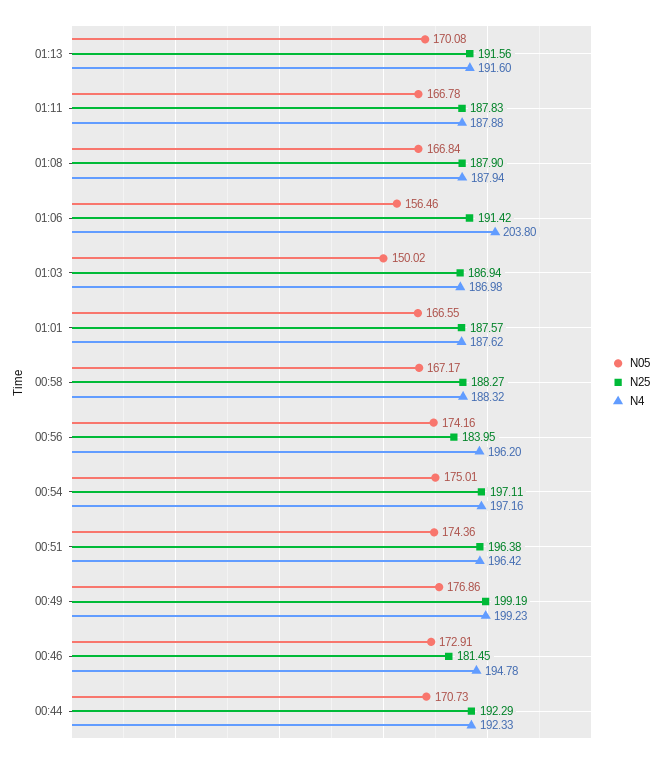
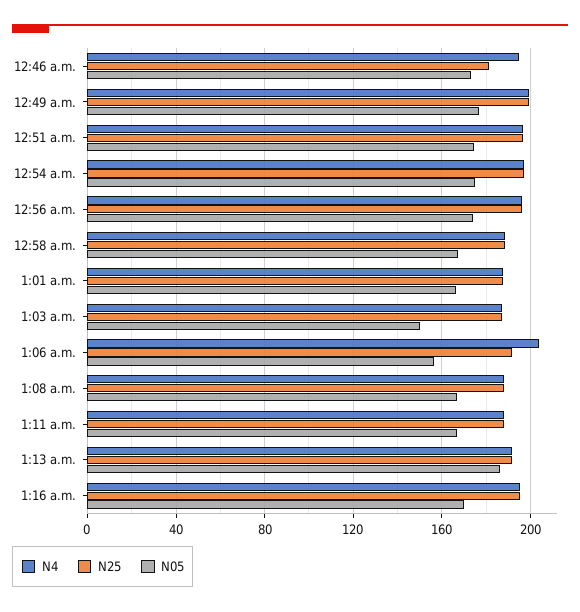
N05, 01:13: 170.08 -> 185
N25, 00:56: 183.95 -> 195
N05, 00:44: 170.73 -> none
N25, 00:44: 192.29 -> none
N4, 00:44: 192.33 -> none
N4, 1:16 a.m.: none -> 195
N25, 1:16 a.m.: none -> 195
N05, 1:16 a.m.: none -> 170

